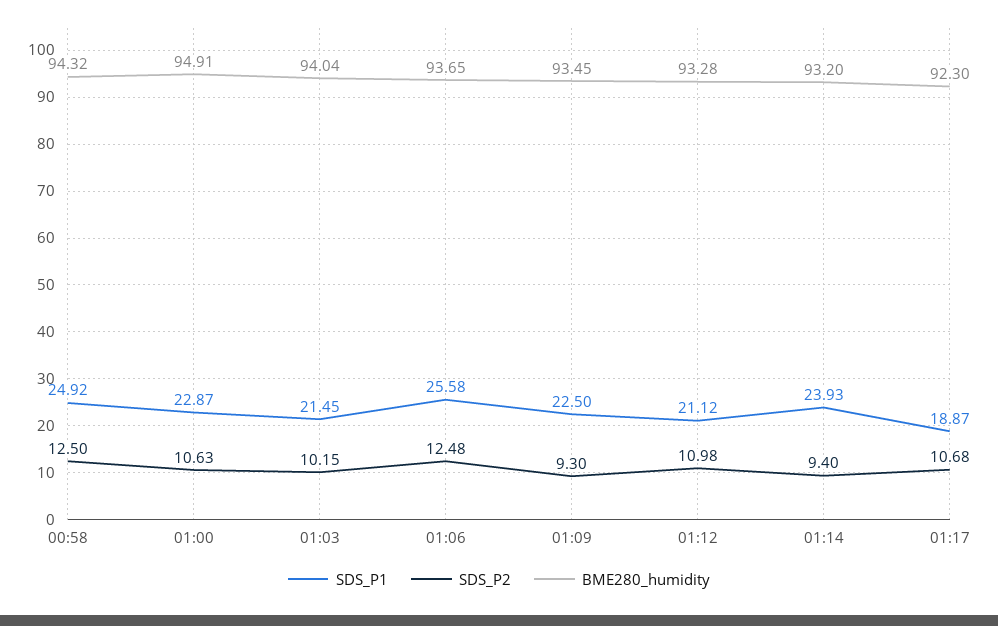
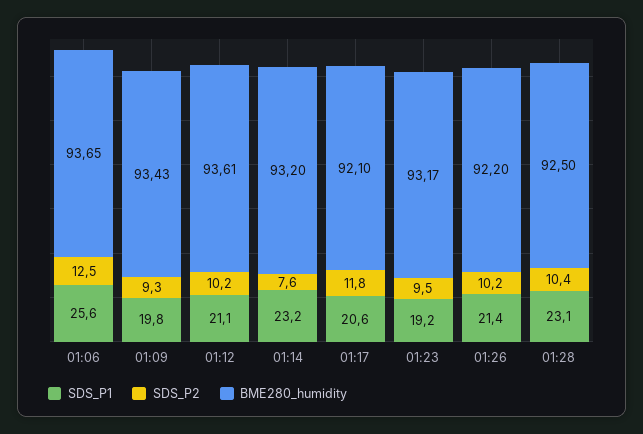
SDS_P1, 00:58: 24.92 -> none
SDS_P2, 00:58: 12.5 -> none
BME280_humidity, 00:58: 94.32 -> none
SDS_P1, 01:00: 22.87 -> none
SDS_P2, 01:00: 10.63 -> none
BME280_humidity, 01:00: 94.91 -> none
SDS_P1, 01:03: 21.45 -> none
SDS_P2, 01:03: 10.15 -> none
BME280_humidity, 01:03: 94.04 -> none
SDS_P1, 01:09: 22.5 -> 19.8
BME280_humidity, 01:09: 93.45 -> 93.43
SDS_P2, 01:12: 10.98 -> 10.2
BME280_humidity, 01:12: 93.28 -> 93.61
SDS_P1, 01:14: 23.93 -> 23.2
SDS_P2, 01:14: 9.4 -> 7.6
SDS_P1, 01:17: 18.87 -> 20.6
SDS_P2, 01:17: 10.68 -> 11.8
BME280_humidity, 01:17: 92.3 -> 92.1
SDS_P1, 01:23: none -> 19.2
SDS_P2, 01:23: none -> 9.5
BME280_humidity, 01:23: none -> 93.17
SDS_P1, 01:26: none -> 21.4
SDS_P2, 01:26: none -> 10.2
BME280_humidity, 01:26: none -> 92.2
SDS_P1, 01:28: none -> 23.1
SDS_P2, 01:28: none -> 10.4
BME280_humidity, 01:28: none -> 92.5

